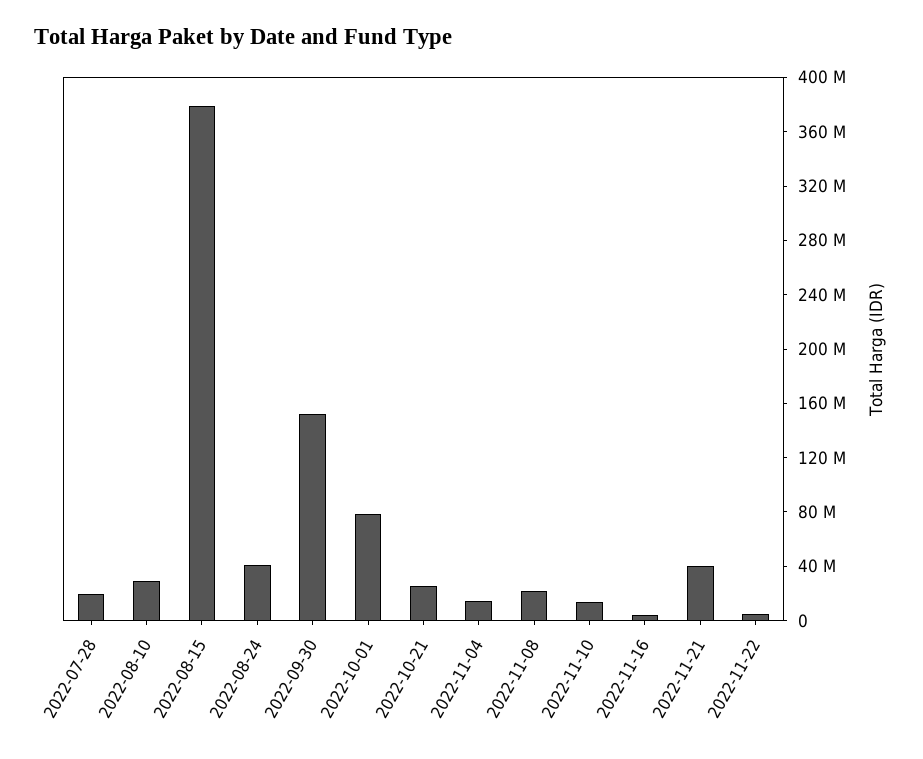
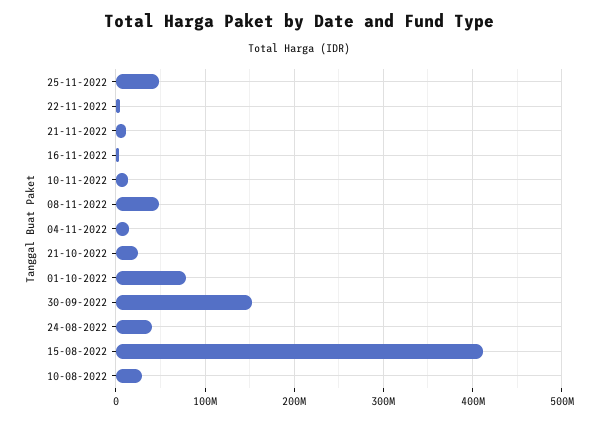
2022-07-28: 20000000 -> none
2022-08-15: 380000000 -> 410000000
2022-11-08: 20000000 -> 50000000
2022-11-21: 40000000 -> 10000000
25-11-2022: none -> 50000000

